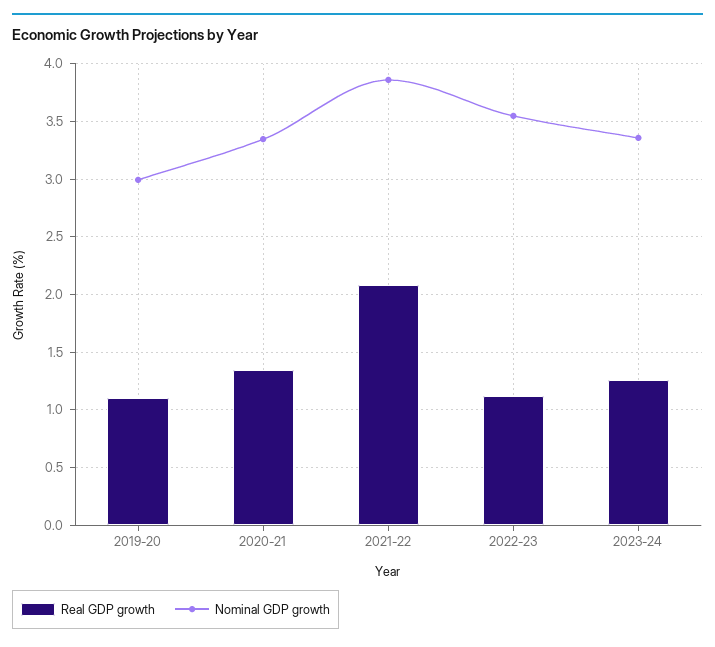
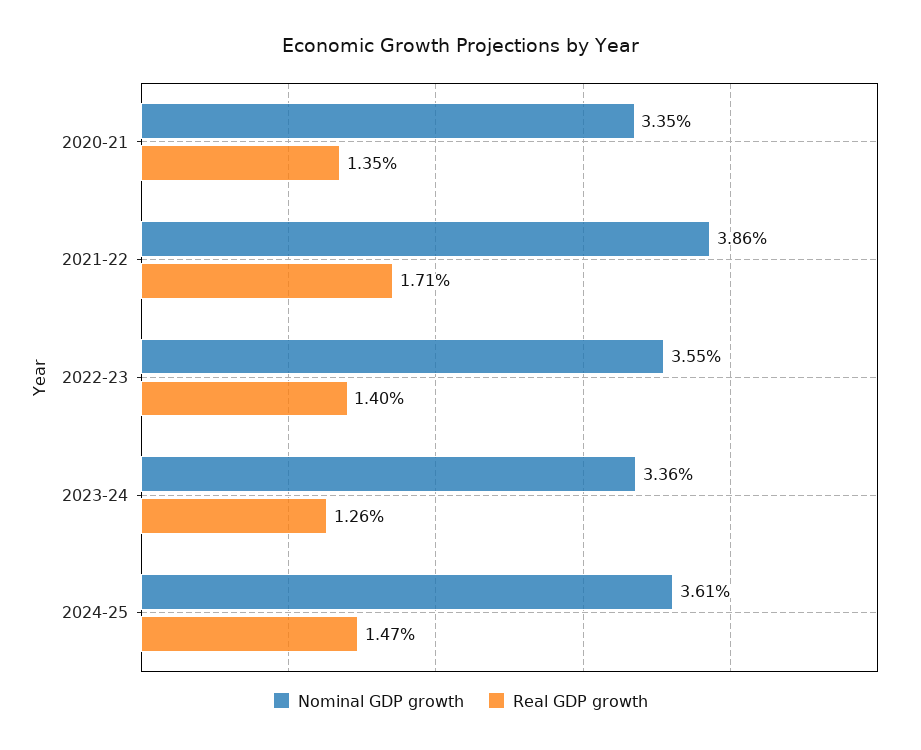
Real GDP growth, 2019-20: 1.1 -> none
Nominal GDP growth, 2019-20: 3 -> none
Real GDP growth, 2021-22: 2.1 -> 1.71
Real GDP growth, 2022-23: 1.1 -> 1.4
Nominal GDP growth, 2024-25: none -> 3.61
Real GDP growth, 2024-25: none -> 1.47

